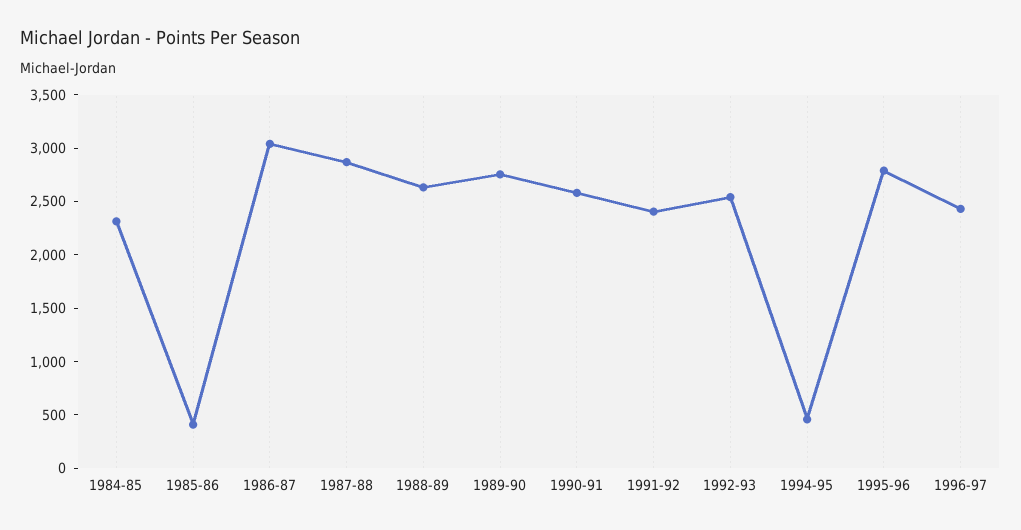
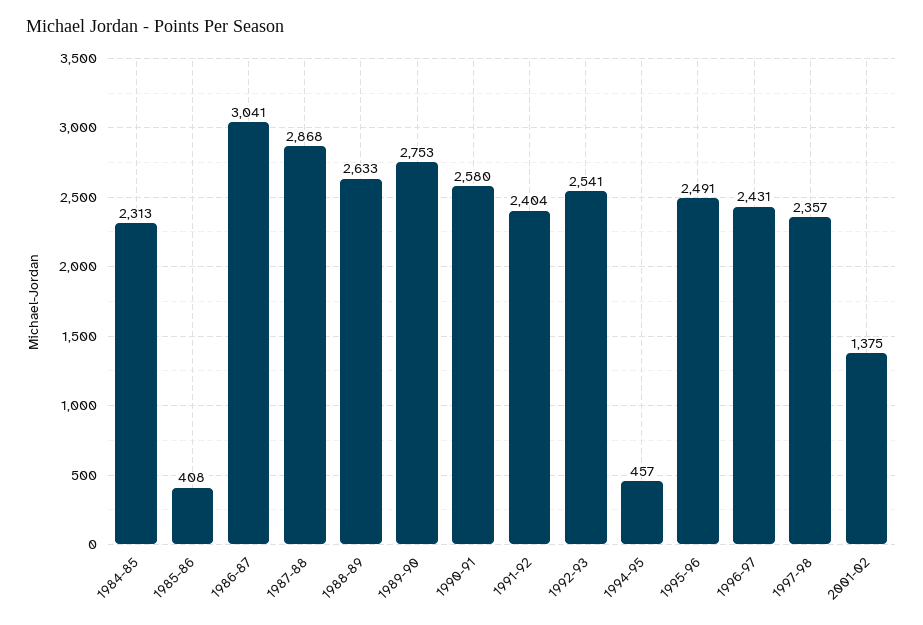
1995-96: 2800 -> 2491
1997-98: none -> 2357
2001-02: none -> 1375

